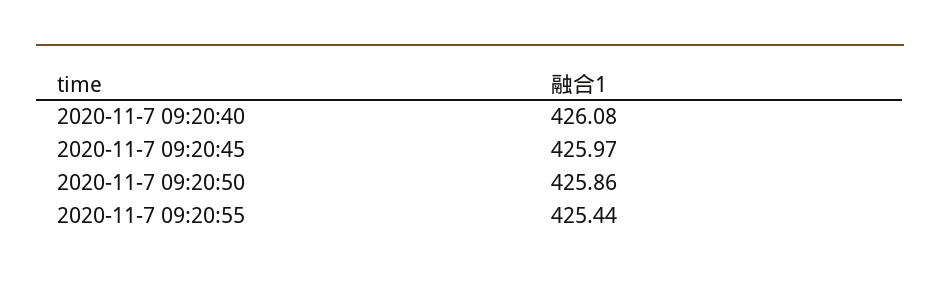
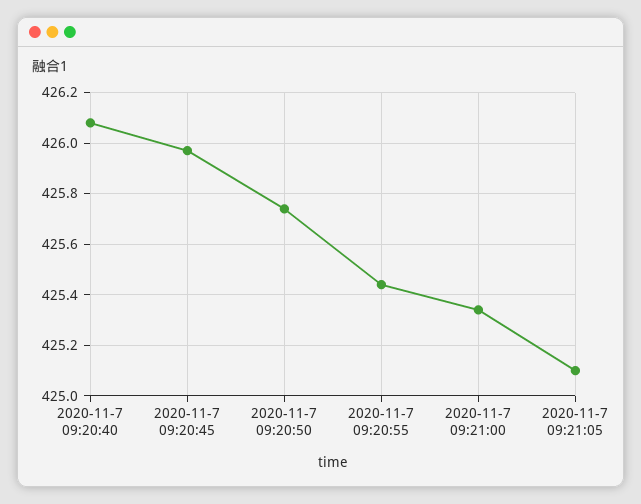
2020-11-7 09:20:50: 425.86 -> 425.75
2020-11-7 09:21:00: none -> 425.35
2020-11-7 09:21:05: none -> 425.1

